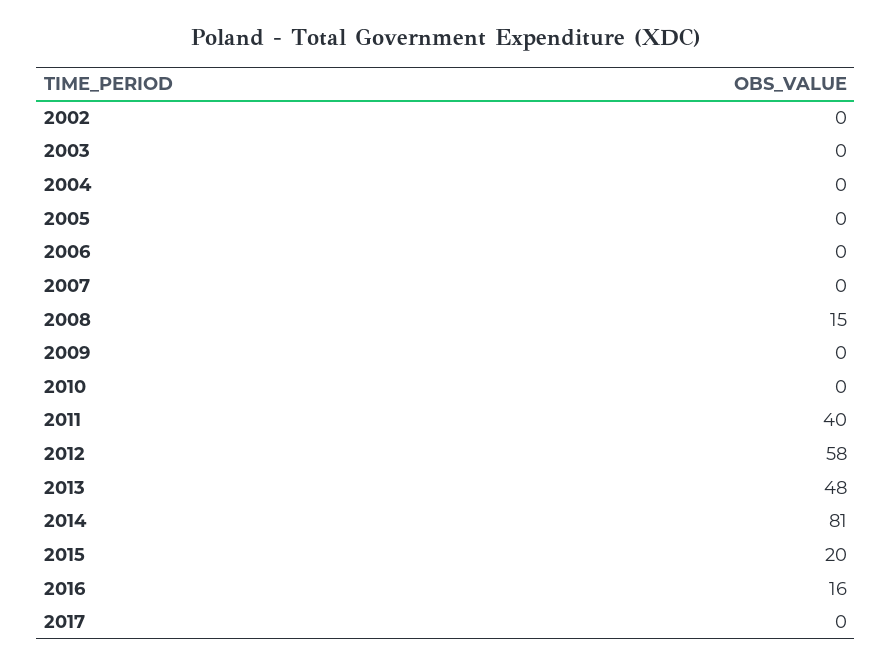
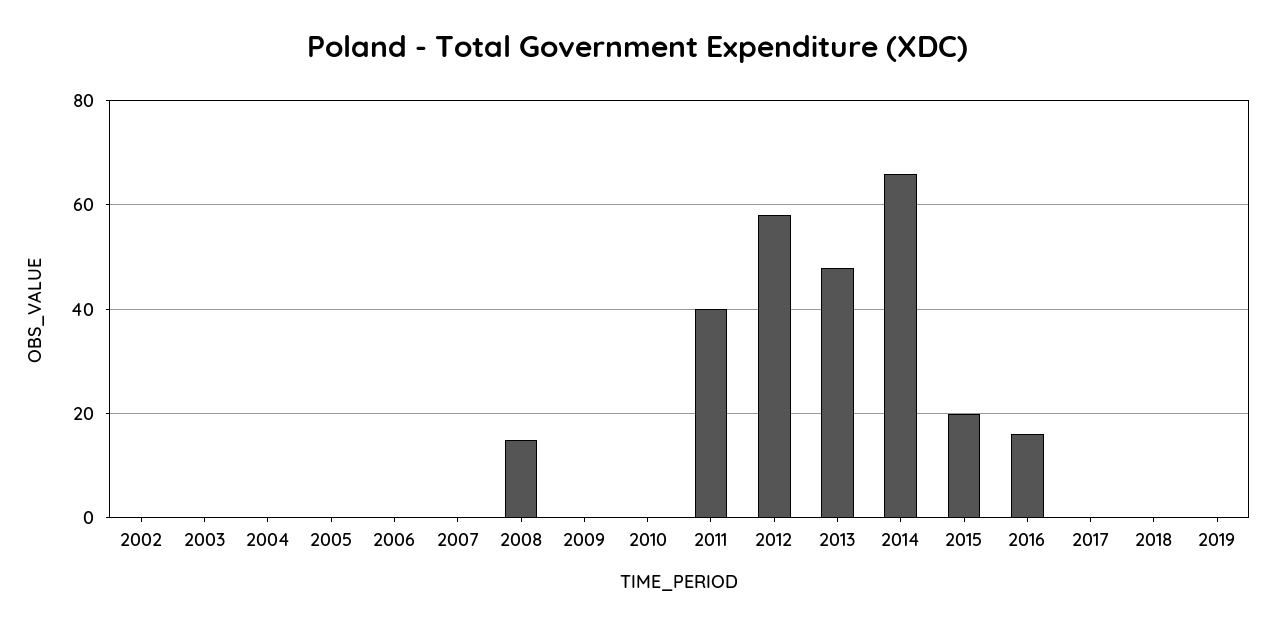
2014: 81 -> 65
2018: none -> 0
2019: none -> 0

